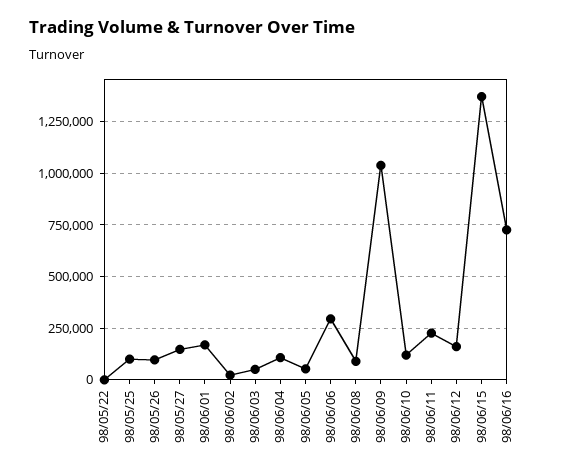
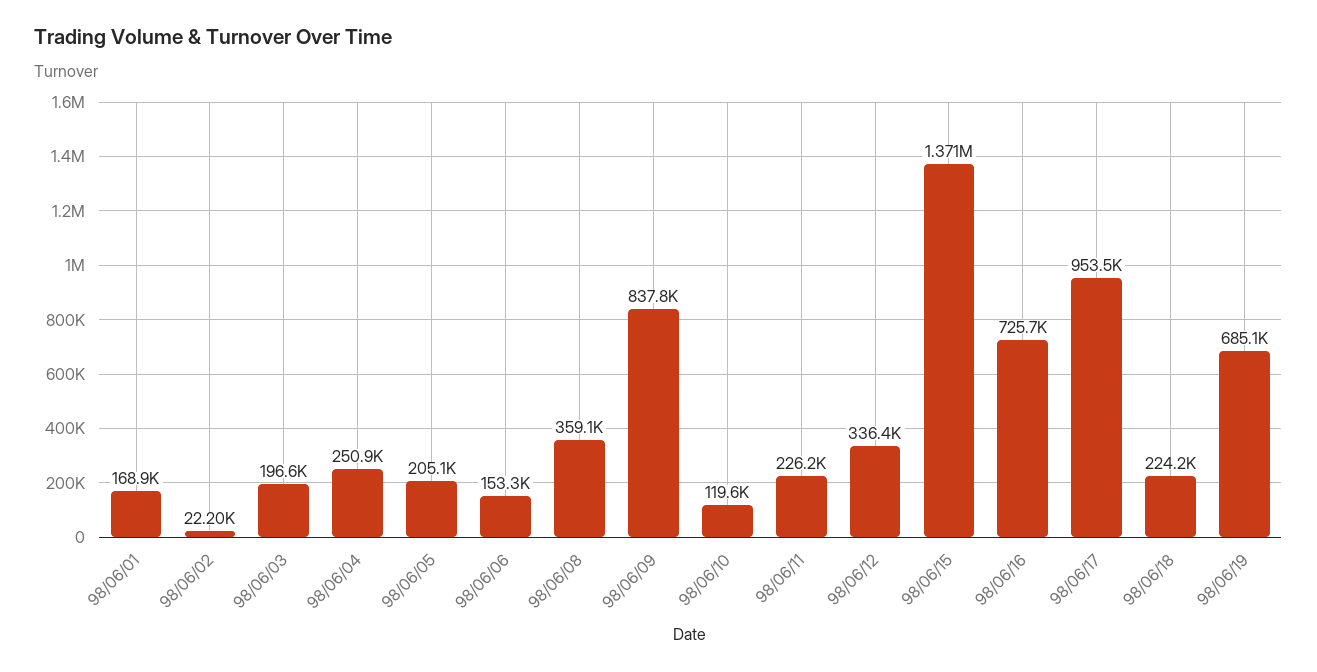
98/05/22: 0 -> none
98/05/25: 100000 -> none
98/05/26: 100000 -> none
98/05/27: 150000 -> none
98/06/03: 50000 -> 196600
98/06/04: 100000 -> 250900
98/06/05: 50000 -> 205100
98/06/06: 300000 -> 153300
98/06/08: 100000 -> 359100
98/06/09: 1050000 -> 837800
98/06/12: 150000 -> 336400
98/06/17: none -> 953500
98/06/18: none -> 224200
98/06/19: none -> 685100

